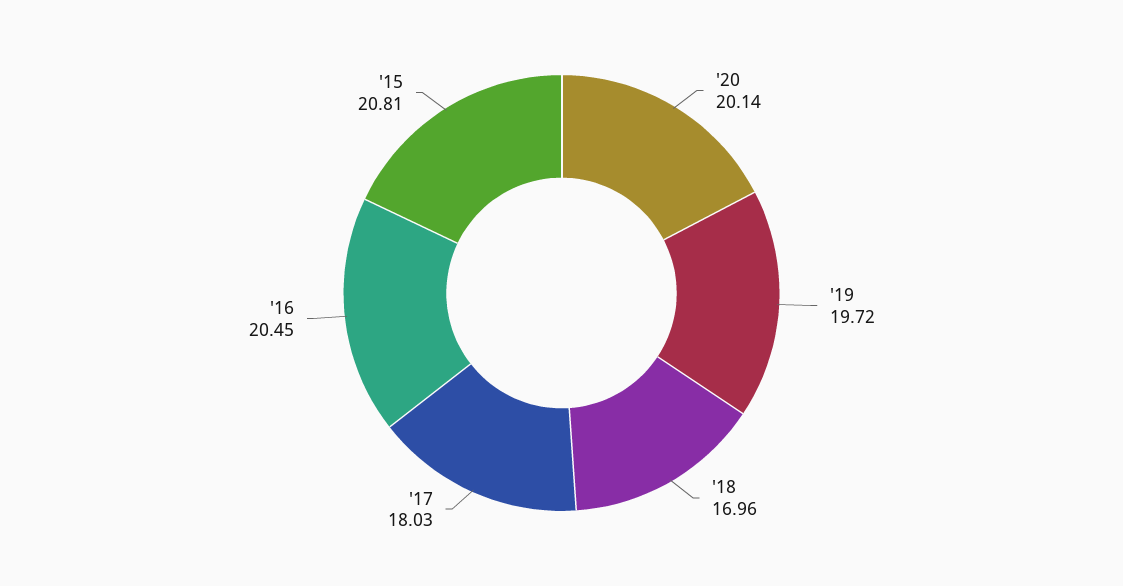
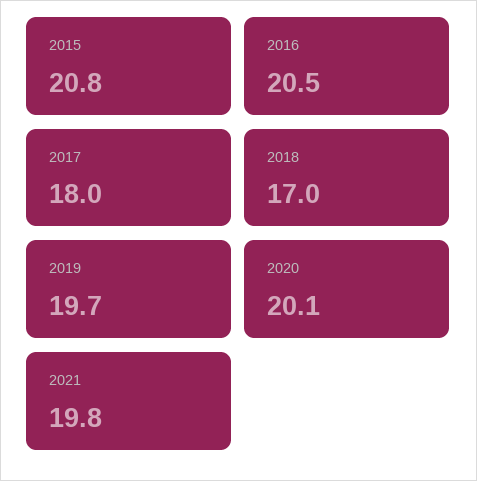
2021: none -> 19.8

